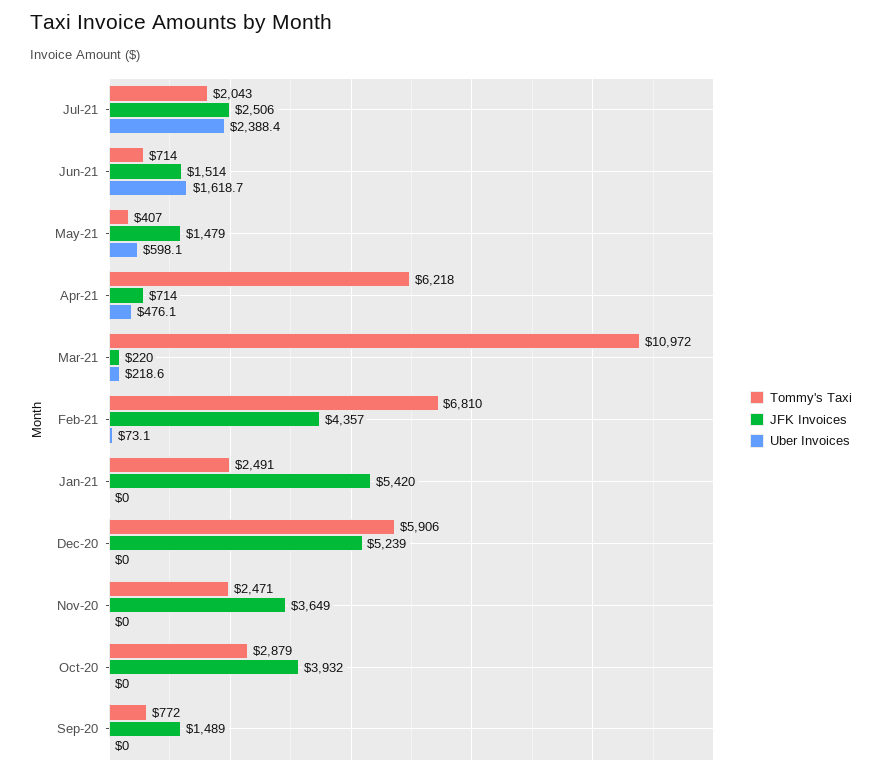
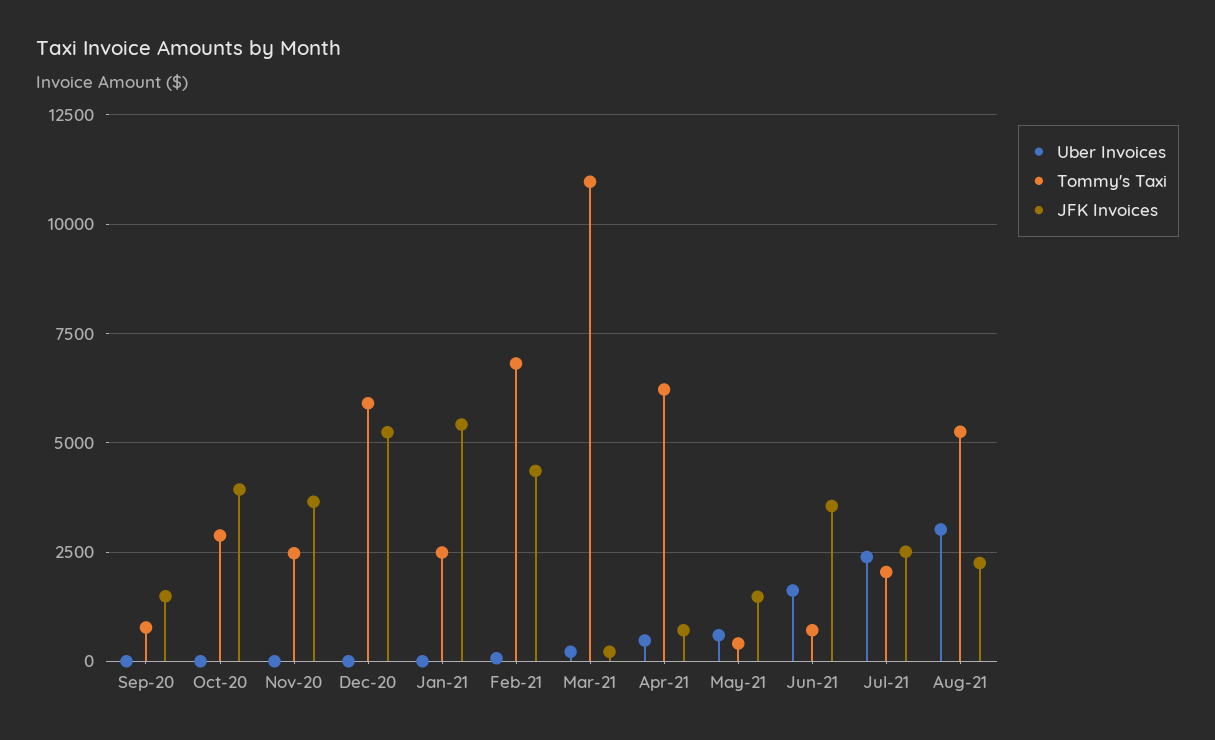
JFK Invoices, Jun-21: 1514 -> 3500
Uber Invoices, Aug-21: none -> 3000
Tommy's Taxi, Aug-21: none -> 5250
JFK Invoices, Aug-21: none -> 2250

